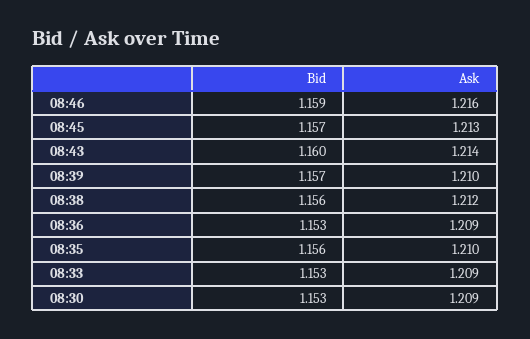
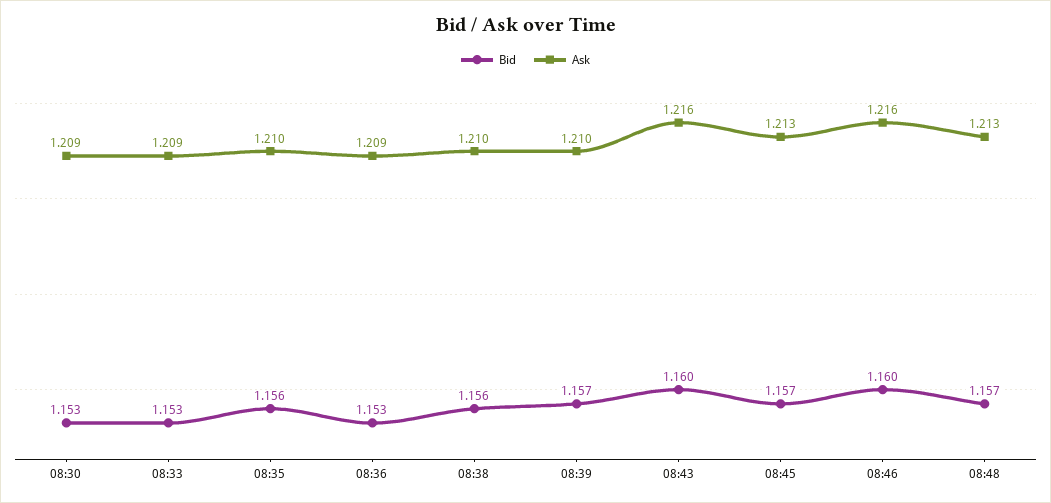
Bid, 08:46: 1.159 -> 1.16
Ask, 08:43: 1.214 -> 1.216
Ask, 08:38: 1.212 -> 1.21
Bid, 08:48: none -> 1.157
Ask, 08:48: none -> 1.213

